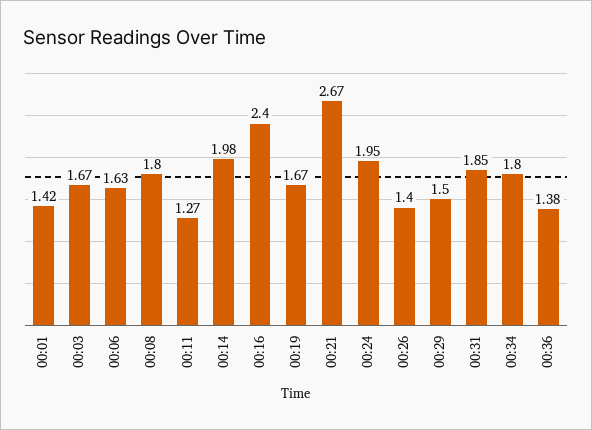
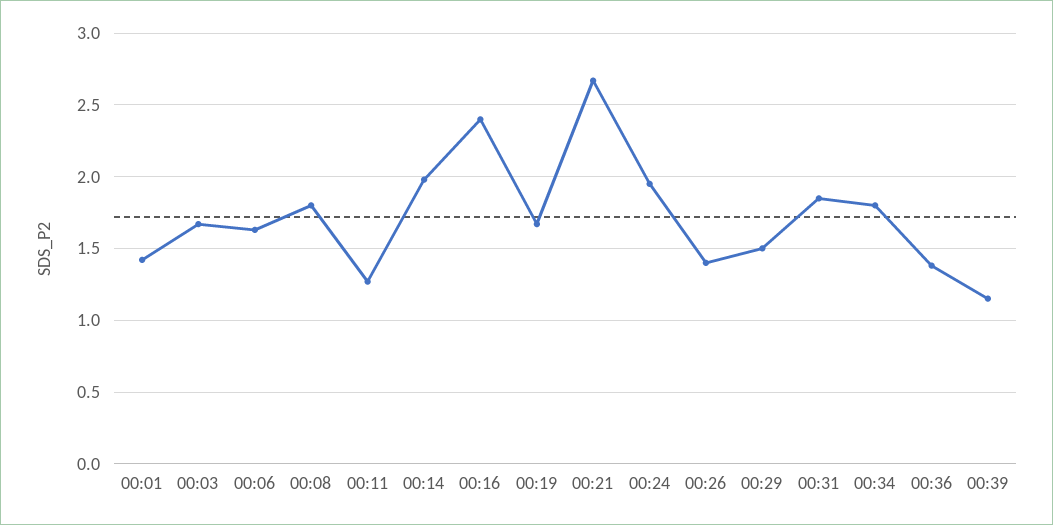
00:39: none -> 1.15

